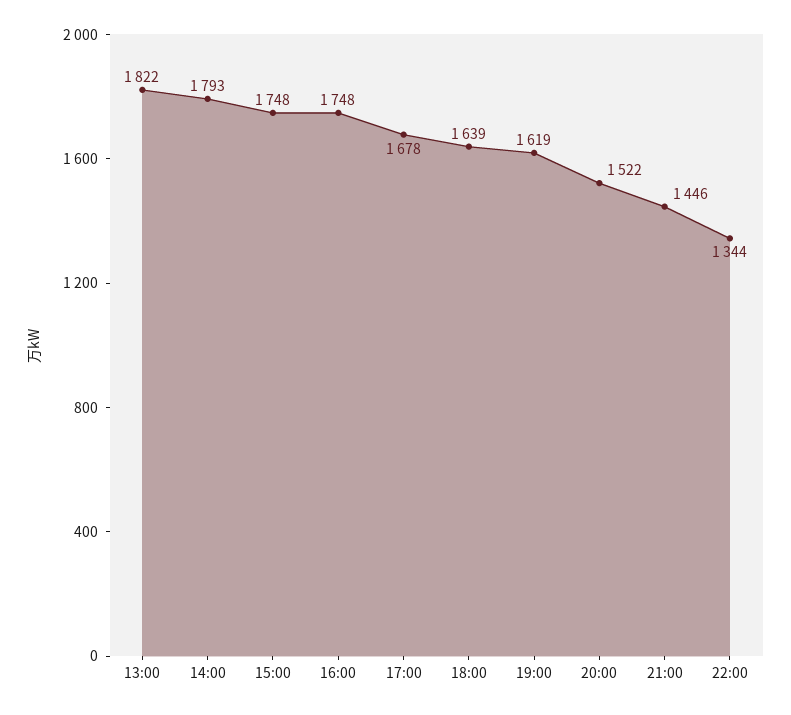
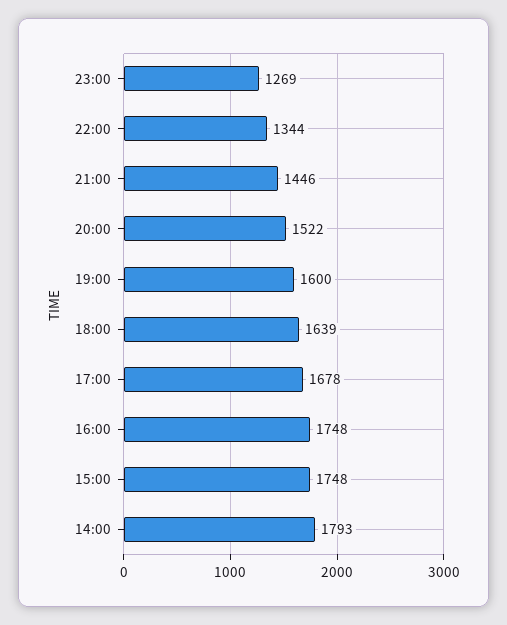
13:00: 1822 -> none
19:00: 1619 -> 1600
23:00: none -> 1269

